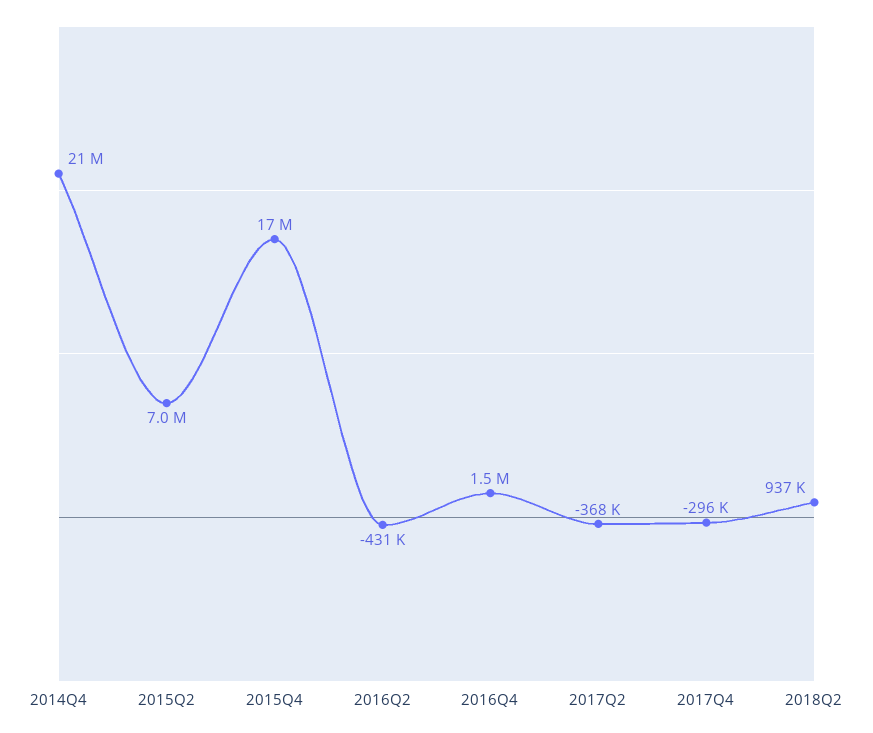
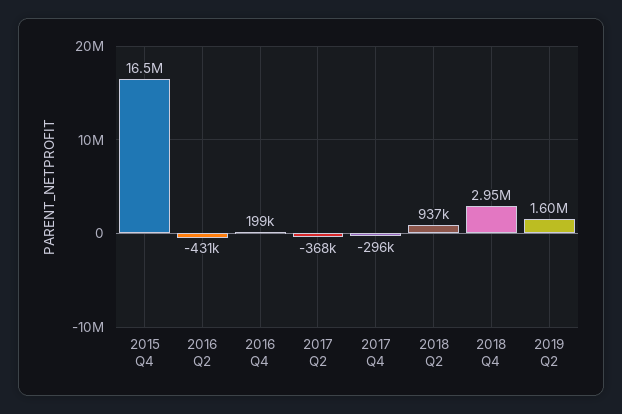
2014Q4: 21000000 -> none
2015Q2: 7000000 -> none
2016Q4: 1500000 -> 199000
2018 Q4: none -> 2950000
2019 Q2: none -> 1600000

